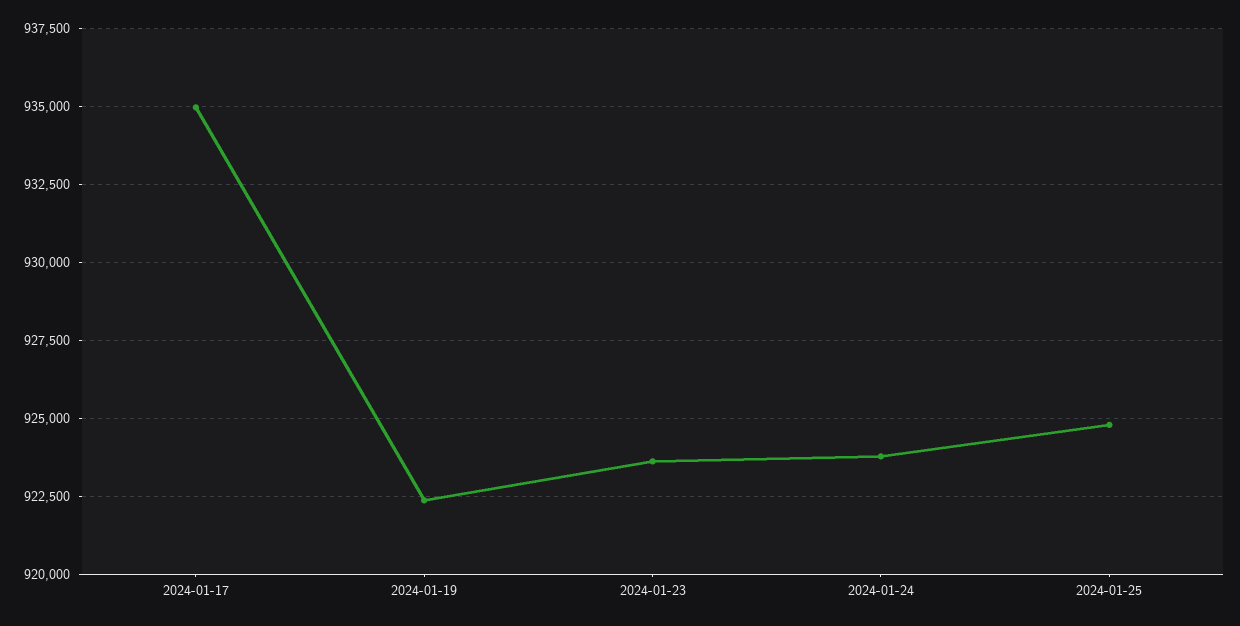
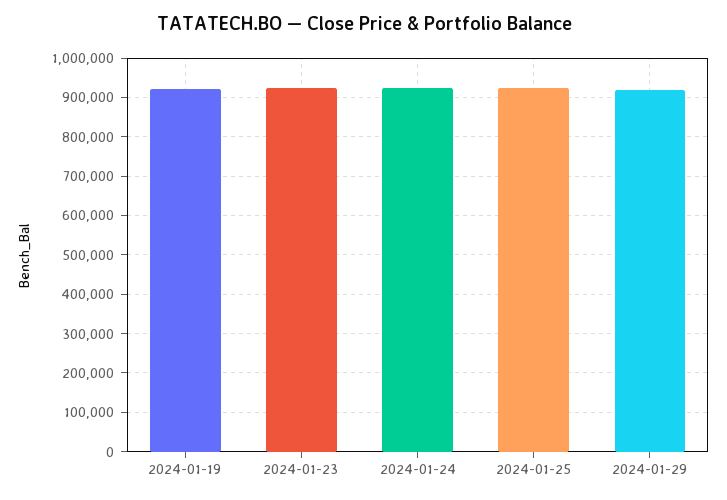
2024-01-17: 935000 -> none
2024-01-29: none -> 920000

